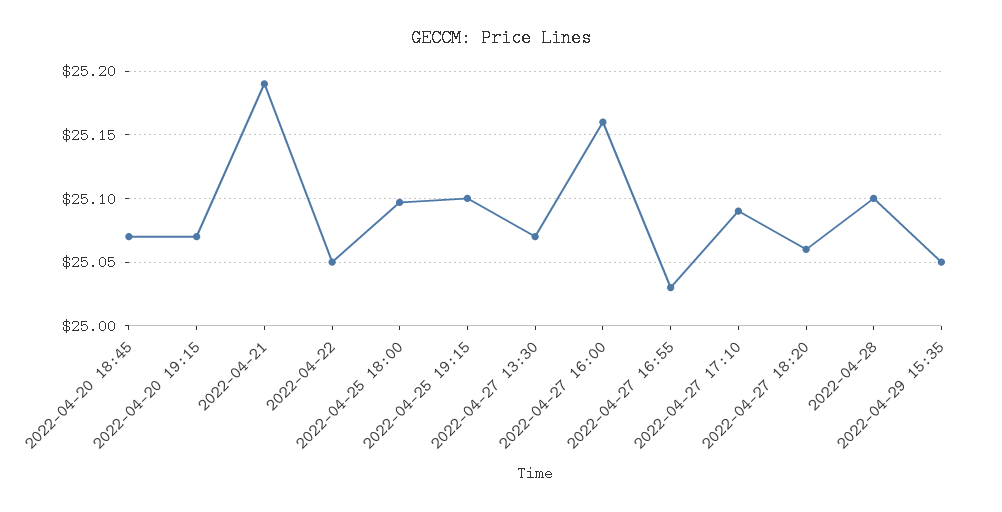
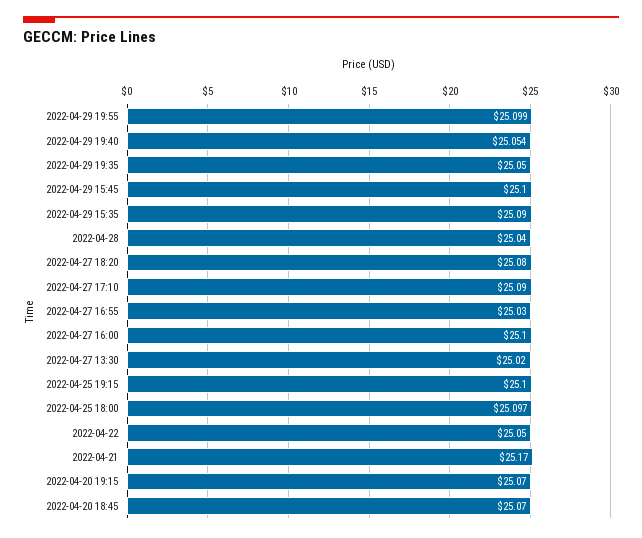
2022-04-21: 25.19 -> 25.17
2022-04-27 13:30: 25.07 -> 25.02
2022-04-27 16:00: 25.16 -> 25.1
2022-04-27 18:20: 25.06 -> 25.08
2022-04-28: 25.1 -> 25.04
2022-04-29 15:35: 25.05 -> 25.09
2022-04-29 19:55: none -> 25.099
2022-04-29 19:40: none -> 25.054
2022-04-29 19:35: none -> 25.05
2022-04-29 15:45: none -> 25.1

